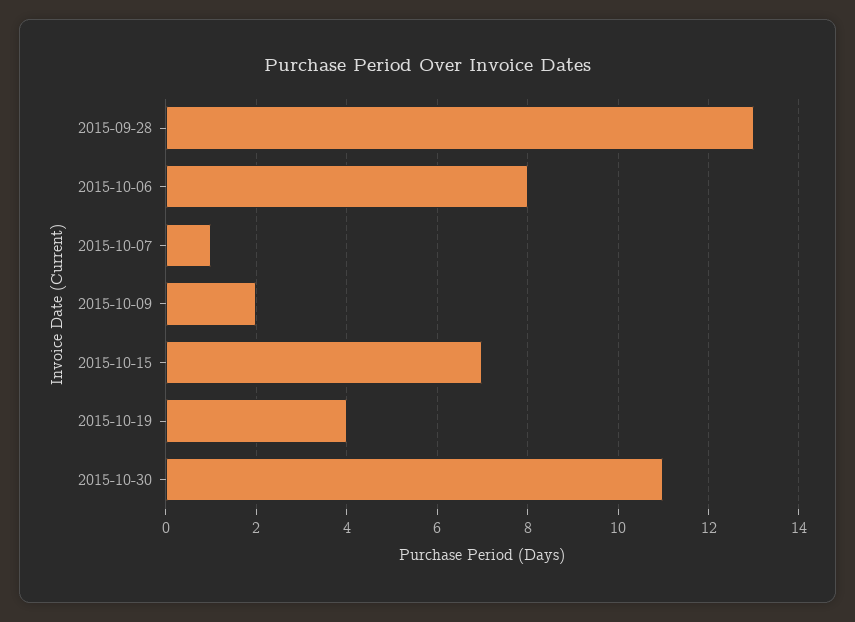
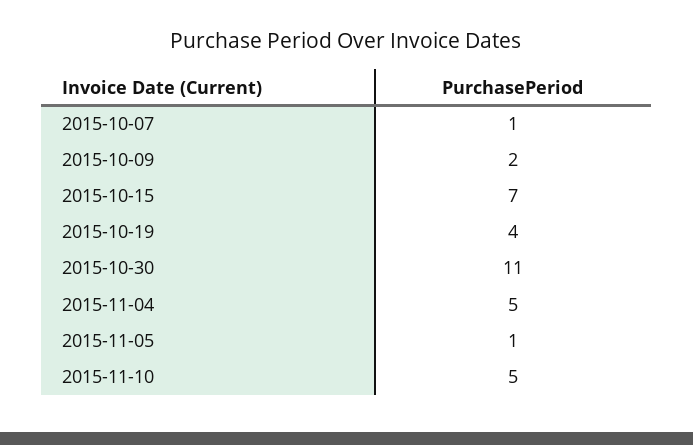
2015-09-28: 13 -> none
2015-10-06: 8 -> none
2015-11-04: none -> 5
2015-11-05: none -> 1
2015-11-10: none -> 5

